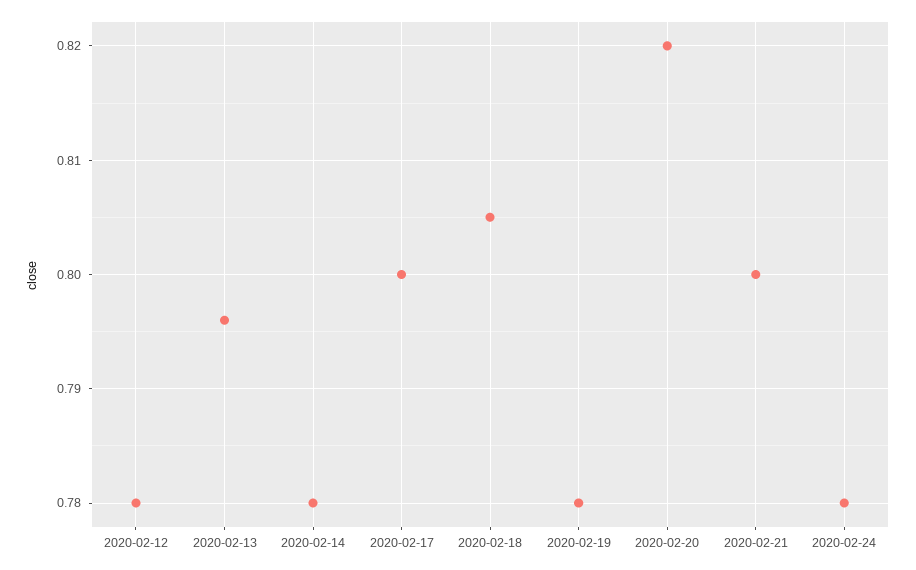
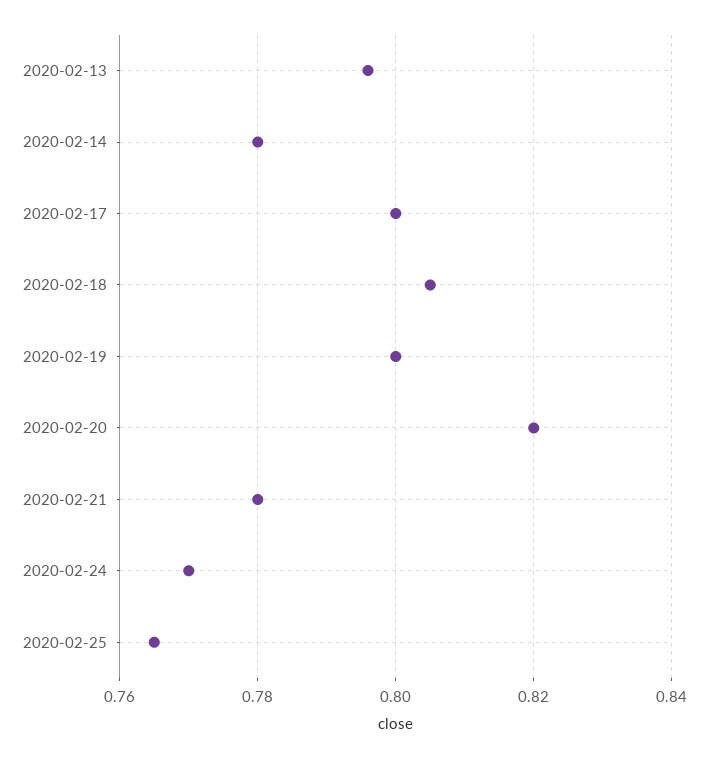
2020-02-12: 0.78 -> none
2020-02-19: 0.78 -> 0.8
2020-02-21: 0.8 -> 0.78
2020-02-24: 0.78 -> 0.77
2020-02-25: none -> 0.765

